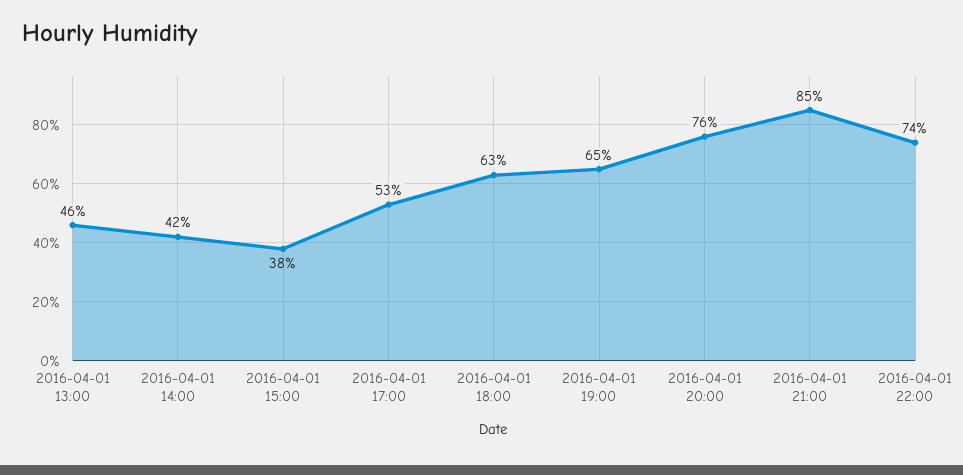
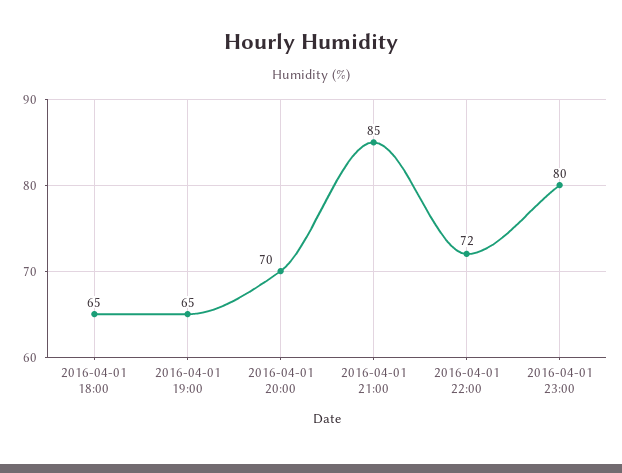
2016-04-01 13:00: 46 -> none
2016-04-01 14:00: 42 -> none
2016-04-01 15:00: 38 -> none
2016-04-01 17:00: 53 -> none
2016-04-01 18:00: 63 -> 65
2016-04-01 20:00: 76 -> 70
2016-04-01 22:00: 74 -> 72
2016-04-01 23:00: none -> 80

